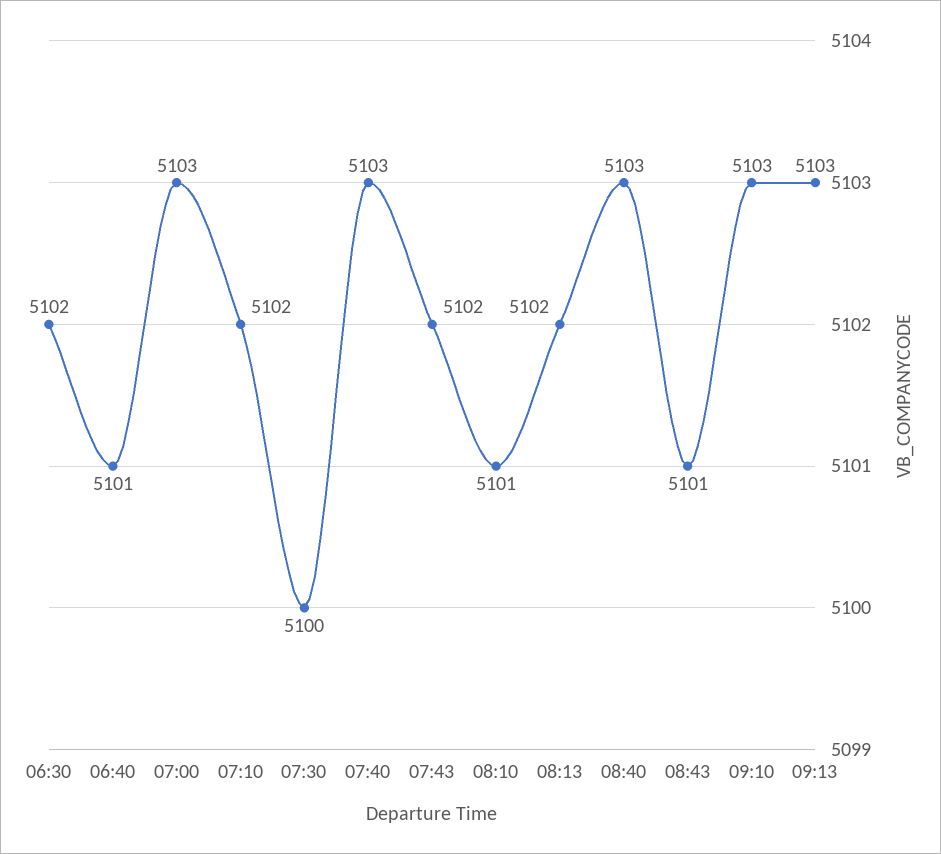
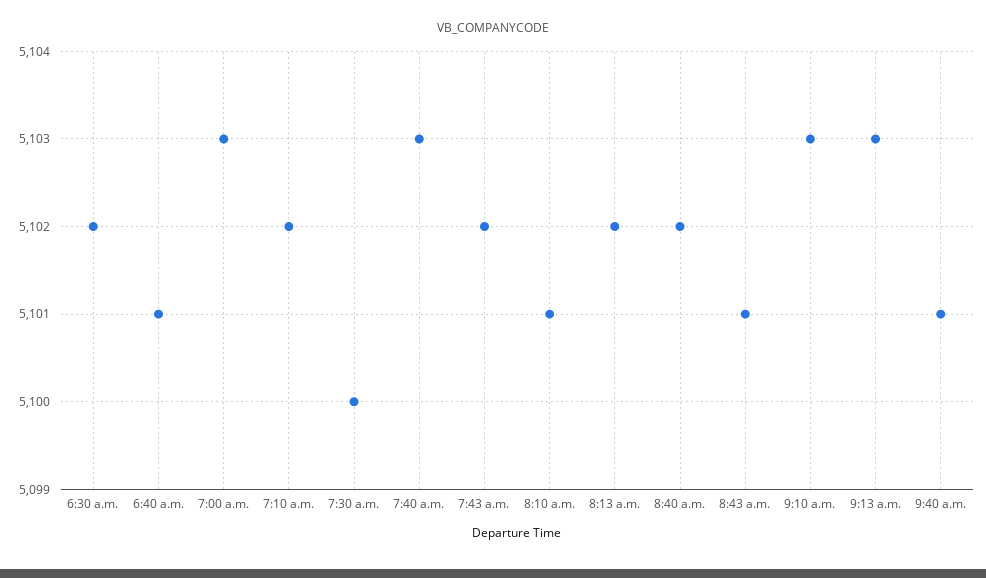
08:40: 5103 -> 5102
9:40 a.m.: none -> 5101

